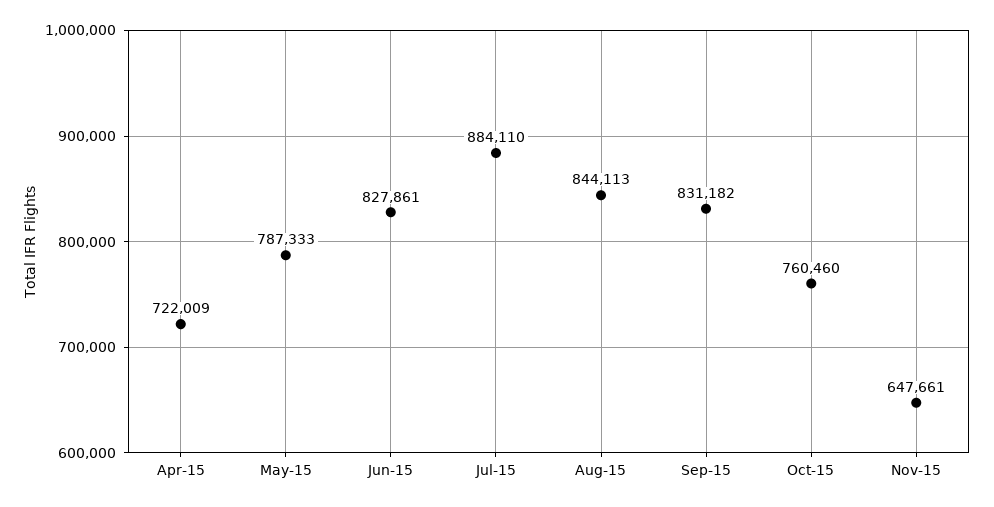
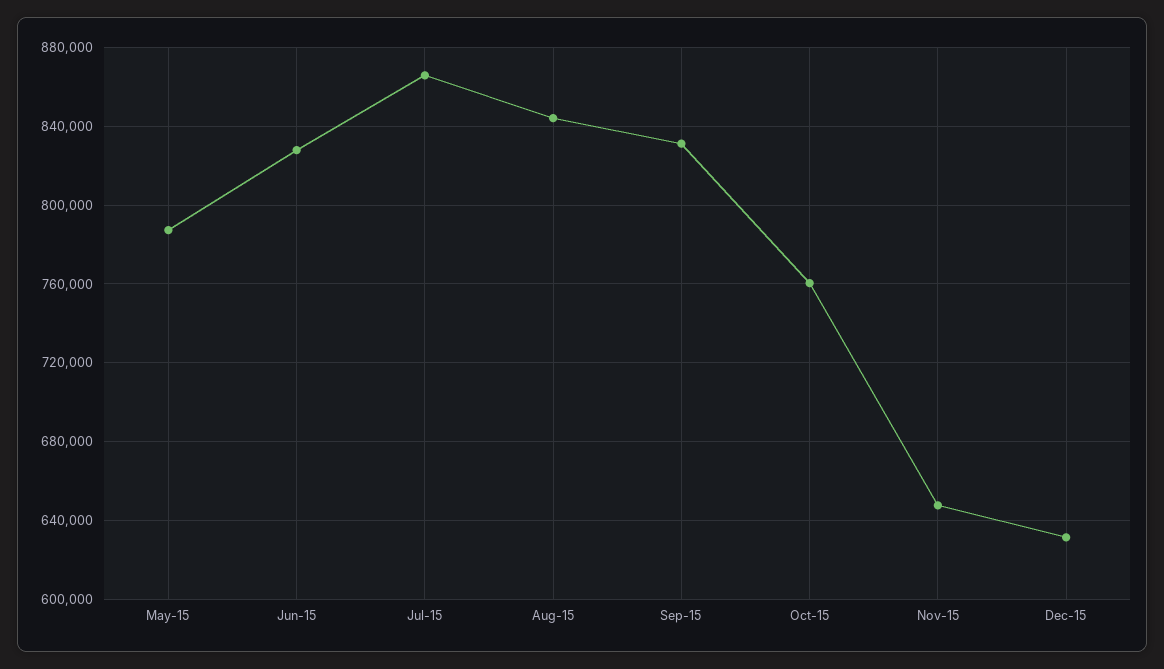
Apr-15: 722009 -> none
Jul-15: 884110 -> 865000
Dec-15: none -> 630000

